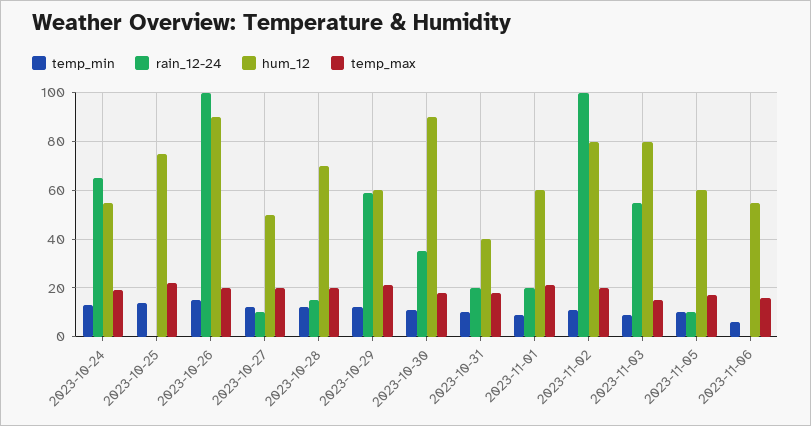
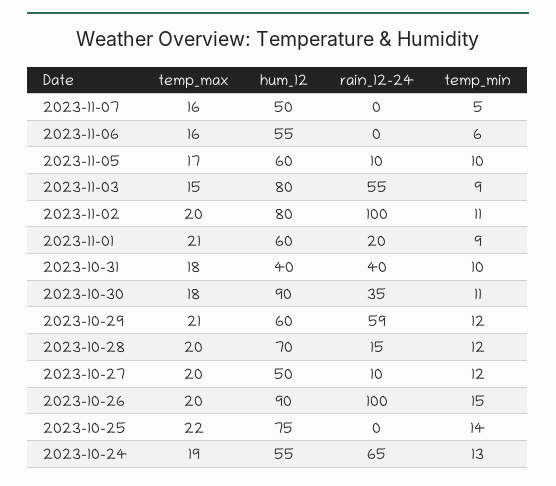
rain_12-24, 2023-10-31: 20 -> 40
temp_max, 2023-11-07: none -> 16
hum_12, 2023-11-07: none -> 50
rain_12-24, 2023-11-07: none -> 0
temp_min, 2023-11-07: none -> 5

